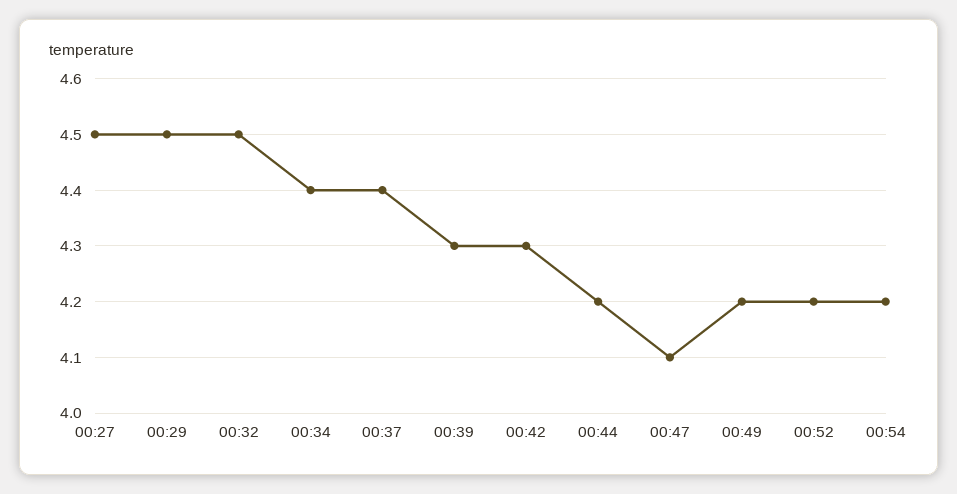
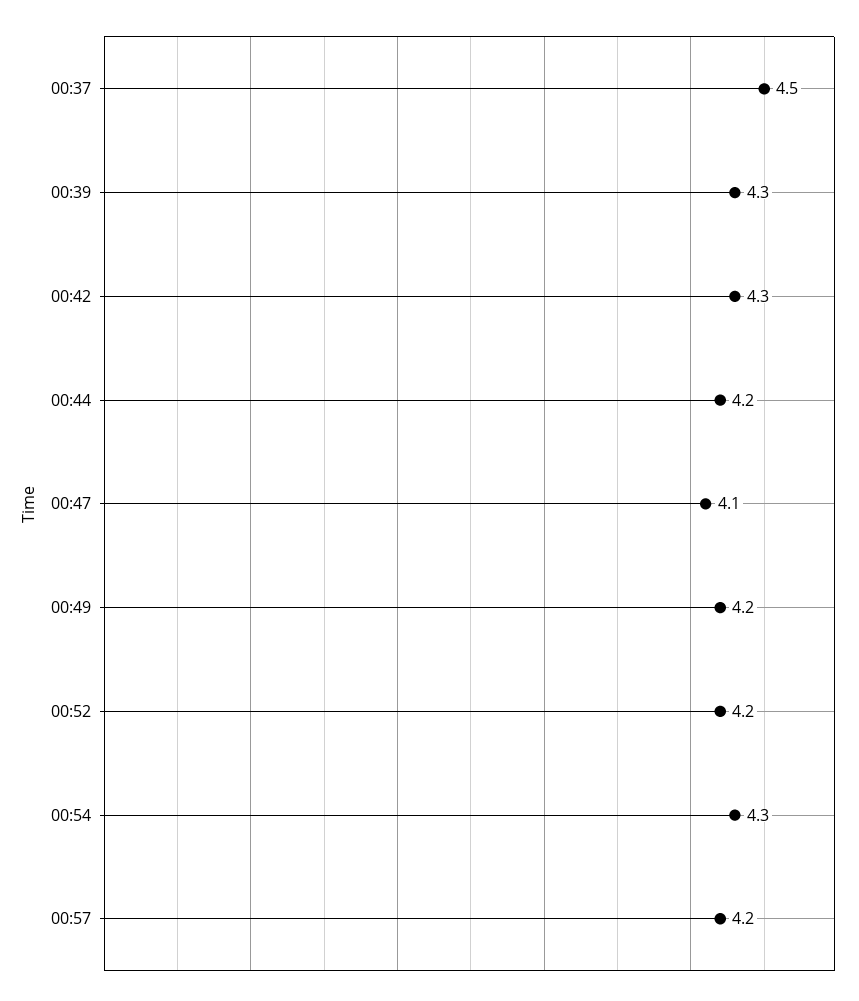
00:27: 4.5 -> none
00:29: 4.5 -> none
00:32: 4.5 -> none
00:34: 4.4 -> none
00:37: 4.4 -> 4.5
00:54: 4.2 -> 4.3
00:57: none -> 4.2

